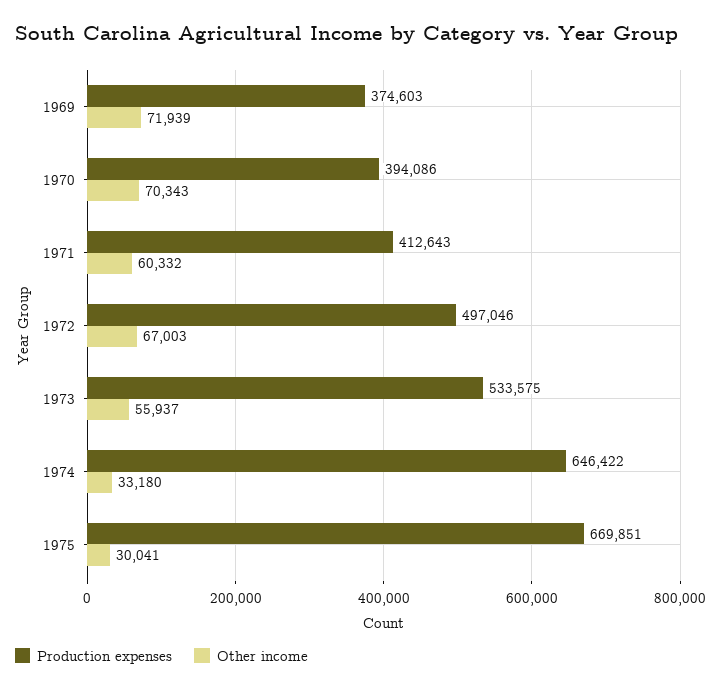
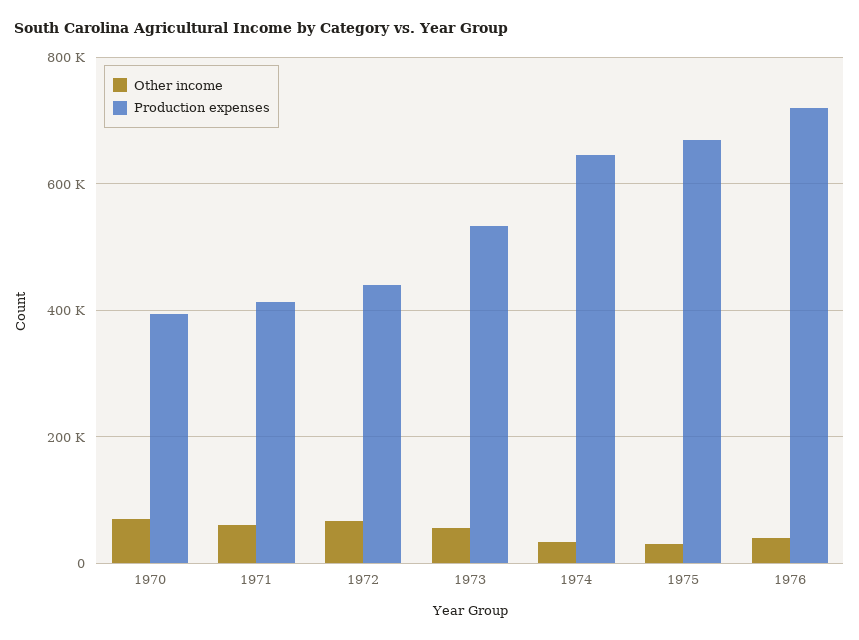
Production expenses, 1969: 374603 -> none
Other income, 1969: 71939 -> none
Production expenses, 1972: 497046 -> 440000
Other income, 1976: none -> 40000
Production expenses, 1976: none -> 720000

